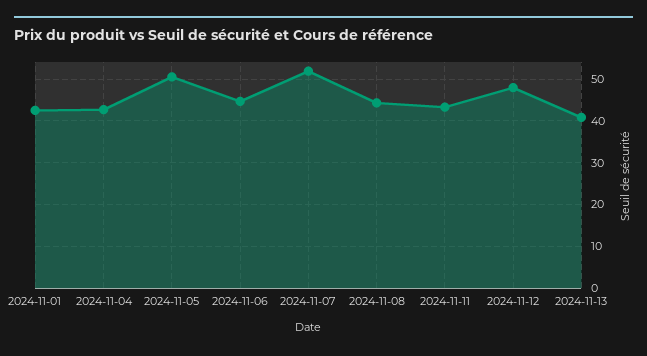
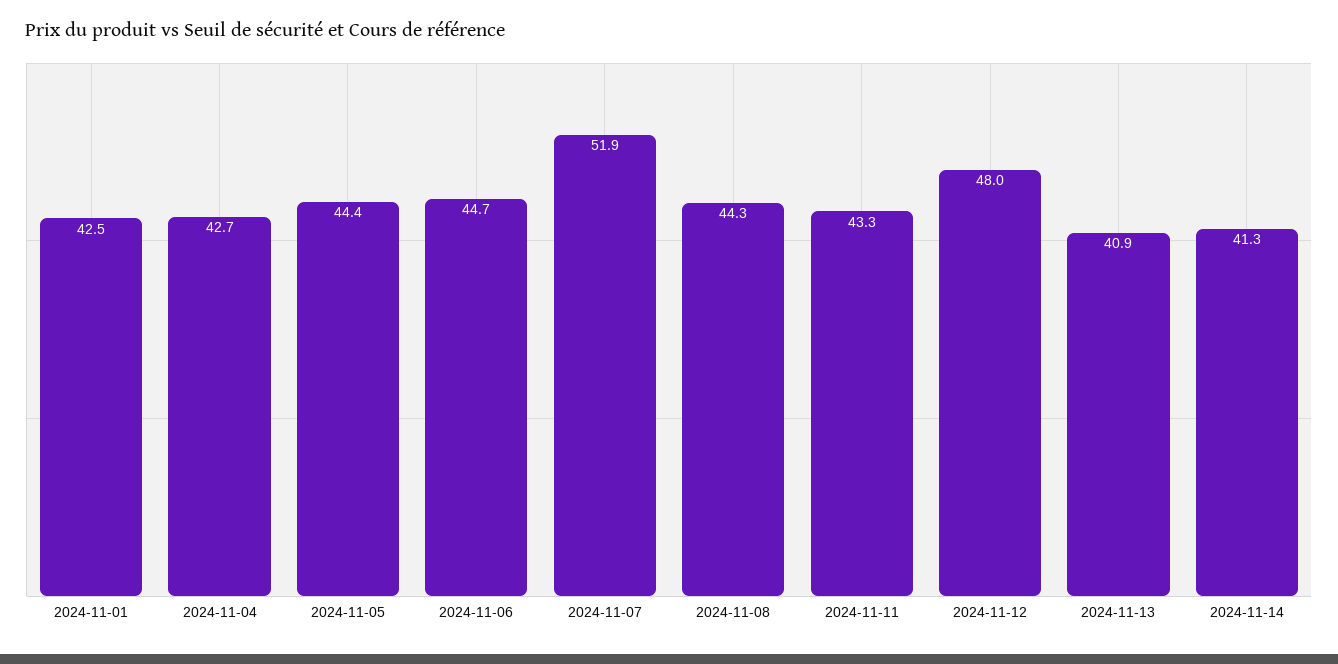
2024-11-05: 50 -> 44.4
2024-11-14: none -> 41.3

